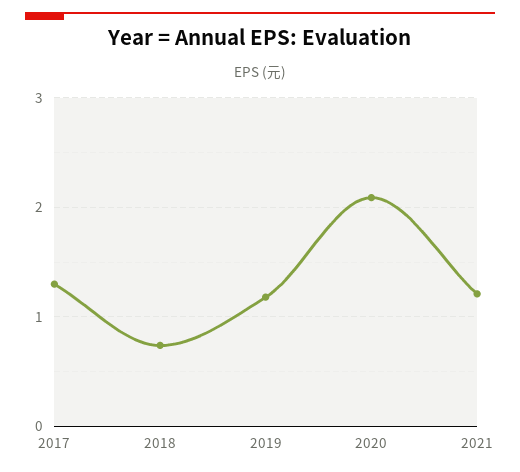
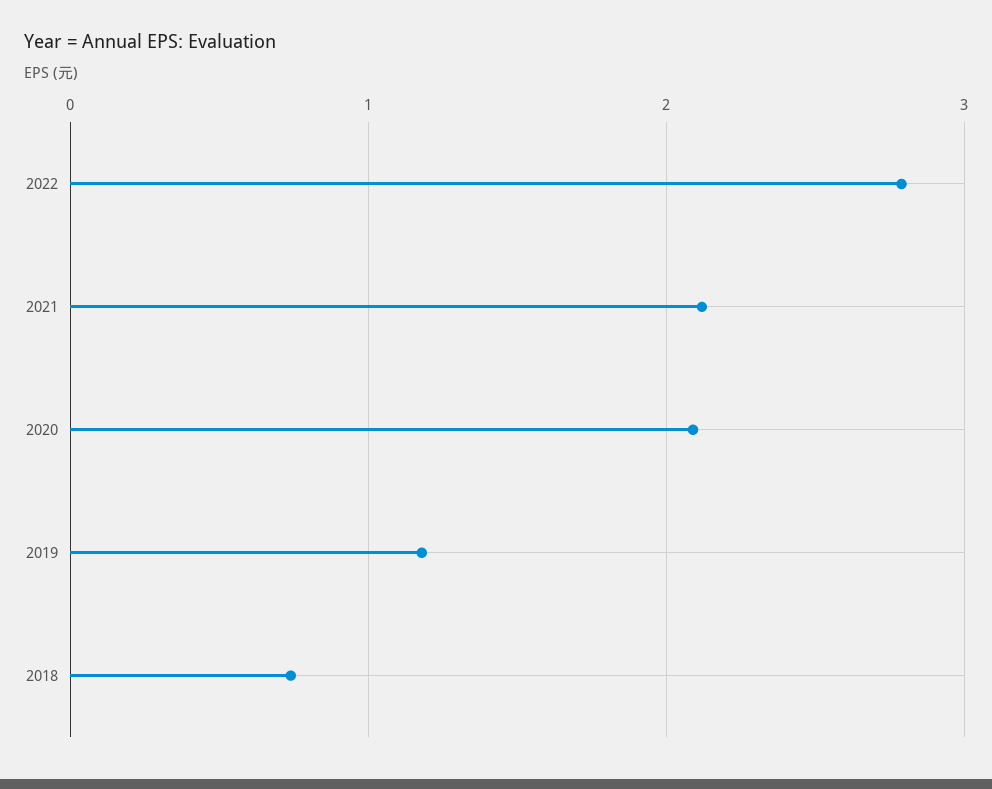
2017: 1.3 -> none
2021: 1.2 -> 2.1
2022: none -> 2.8

